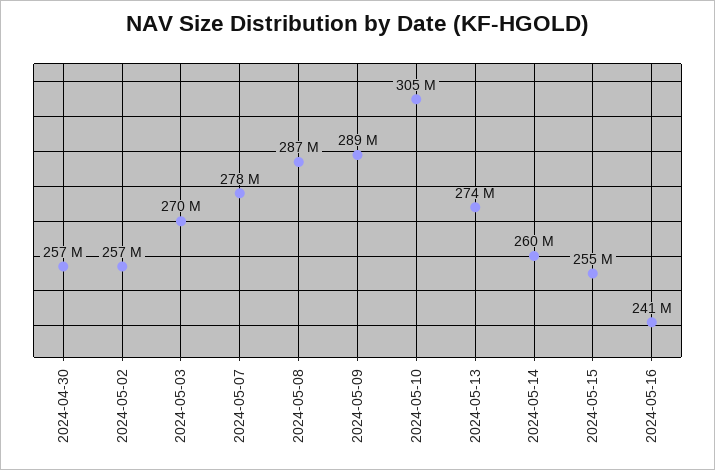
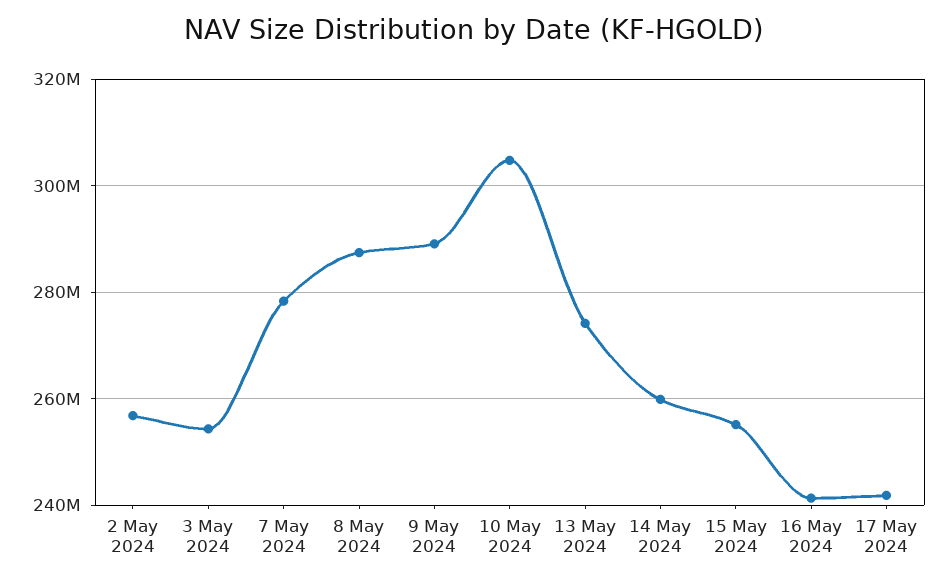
2024-04-30: 257000000 -> none
2024-05-03: 270000000 -> 254000000
17 May 2024: none -> 242000000

